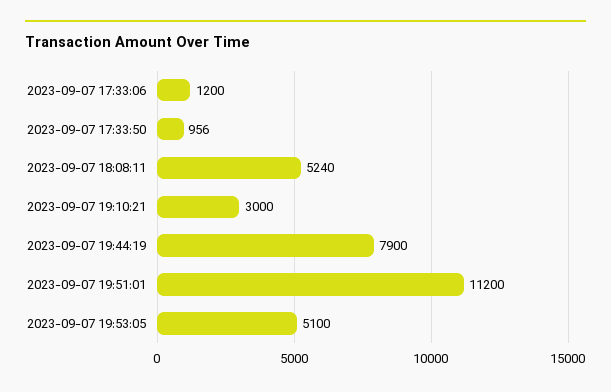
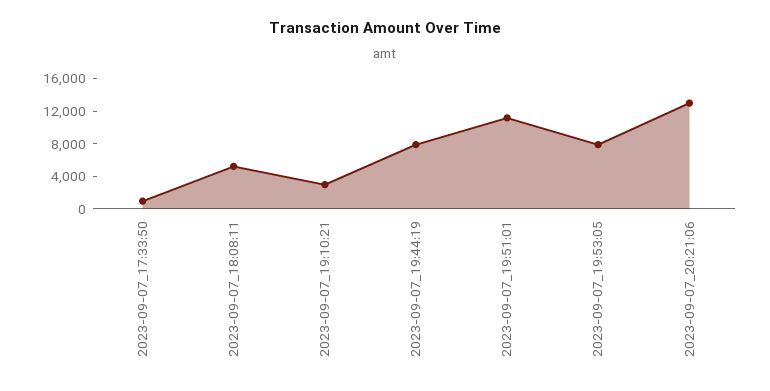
2023-09-07 17:33:06: 1200 -> none
2023-09-07 19:53:05: 5100 -> 8000
2023-09-07_20:21:06: none -> 13000

